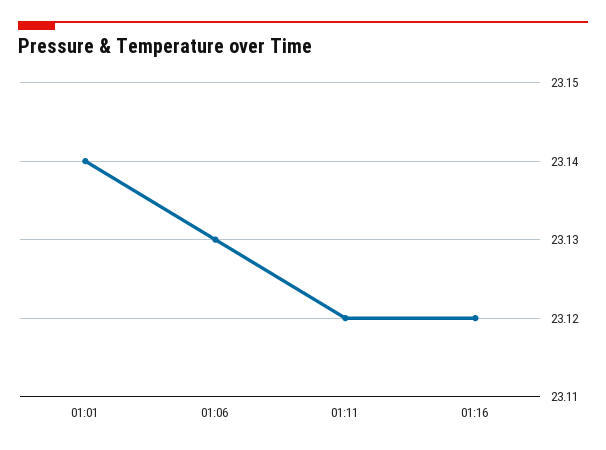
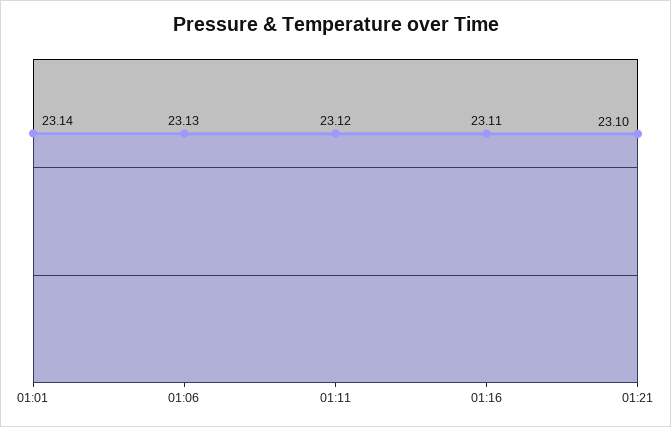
01:16: 23.12 -> 23.11
01:21: none -> 23.1

